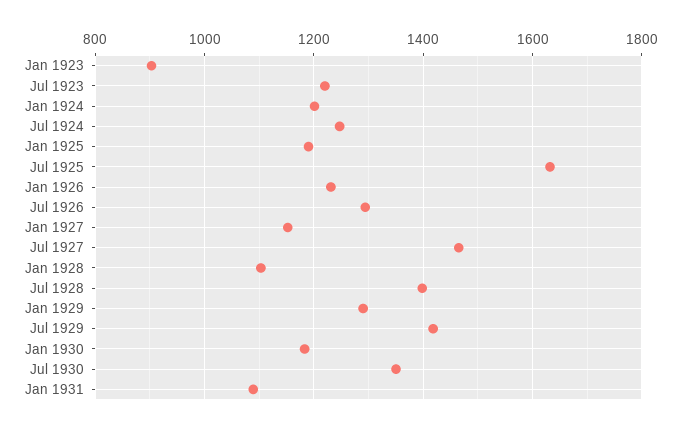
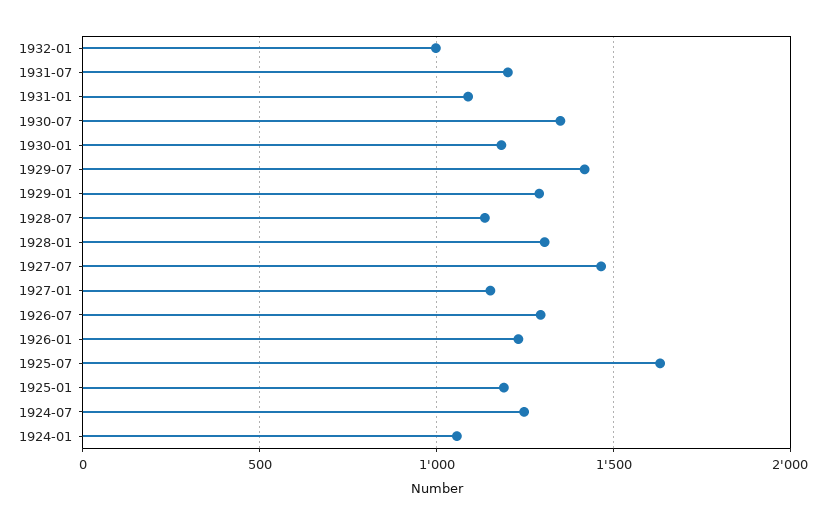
Jan 1923: 900 -> none
Jul 1923: 1220 -> none
Jan 1924: 1200 -> 1050
Jan 1928: 1100 -> 1300
Jul 1928: 1400 -> 1150
1932-01: none -> 1000
1931-07: none -> 1200

